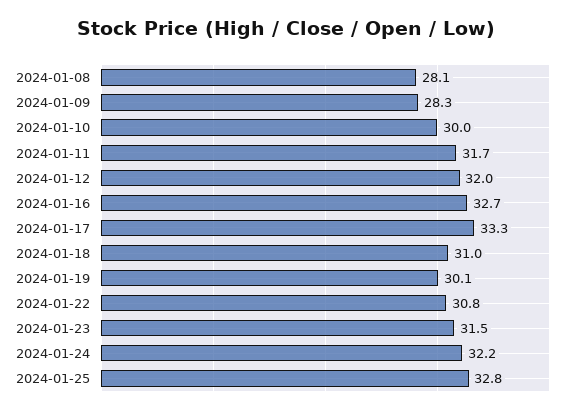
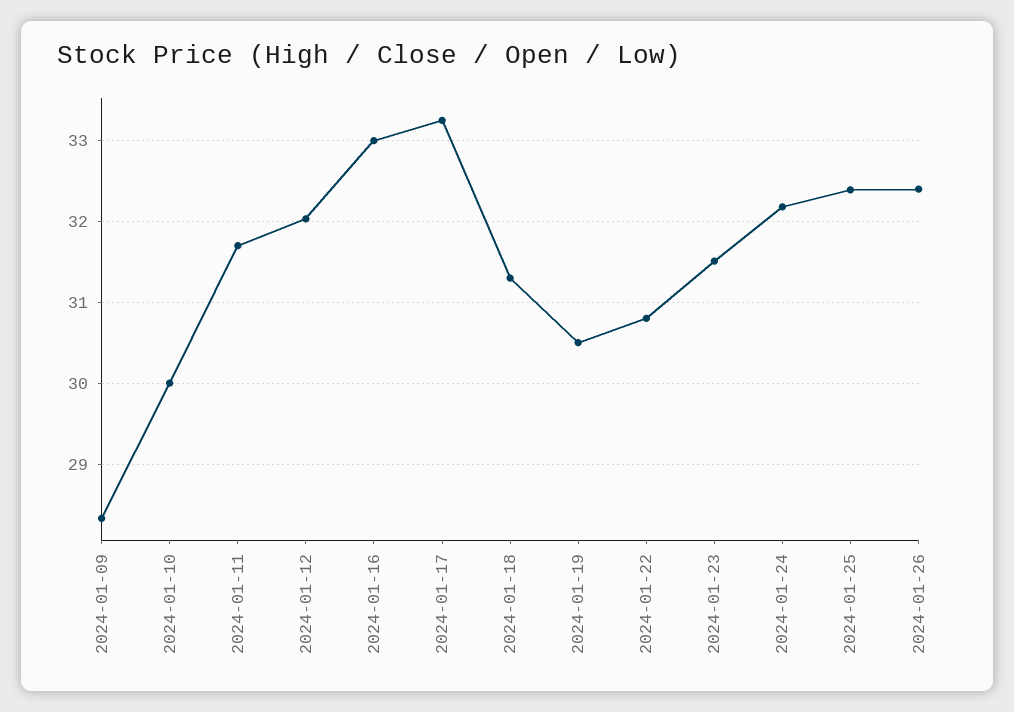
2024-01-08: 28.1 -> none
2024-01-16: 32.7 -> 33
2024-01-18: 31 -> 31.3
2024-01-19: 30.1 -> 30.5
2024-01-25: 32.8 -> 32.4
2024-01-26: none -> 32.4

